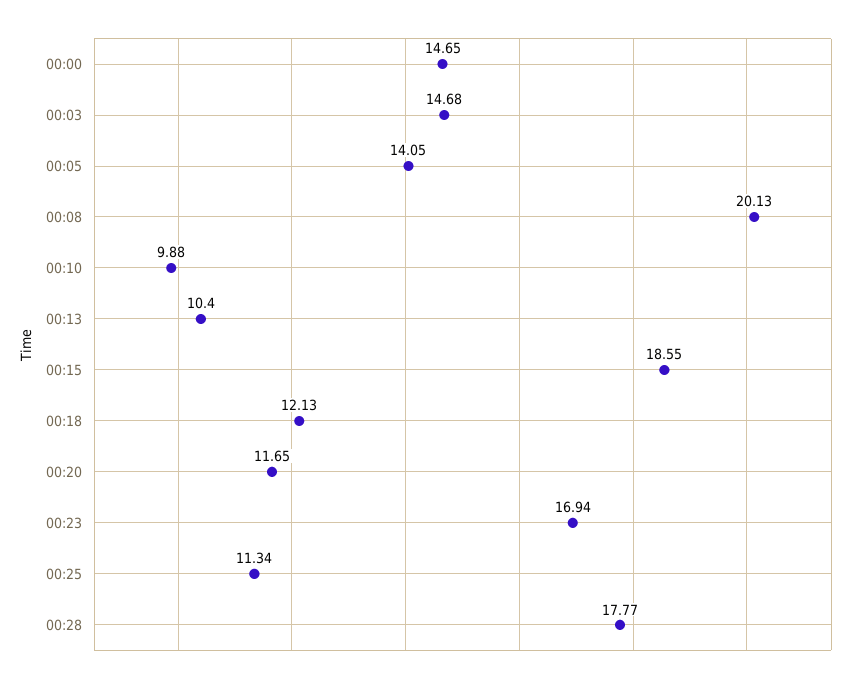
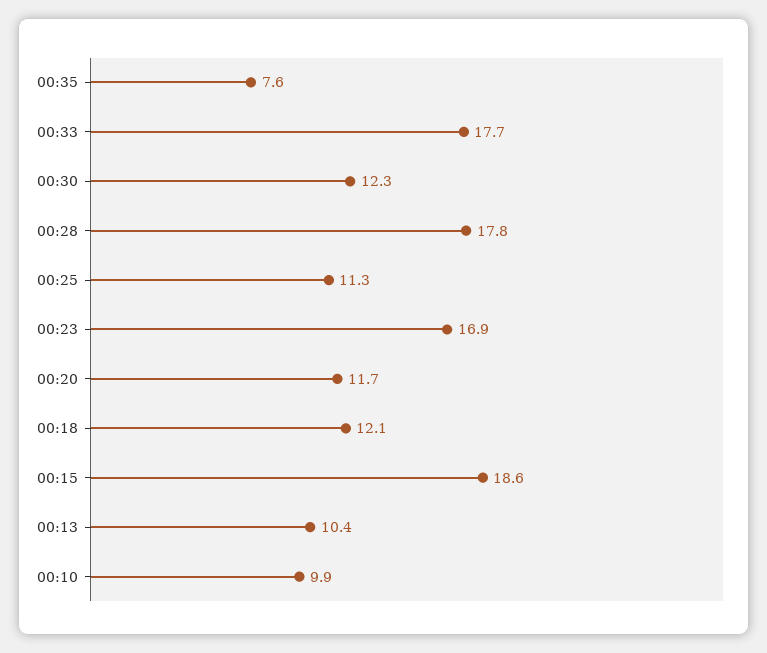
00:00: 14.65 -> none
00:03: 14.68 -> none
00:05: 14.05 -> none
00:08: 20.13 -> none
00:35: none -> 7.6
00:33: none -> 17.7
00:30: none -> 12.3

